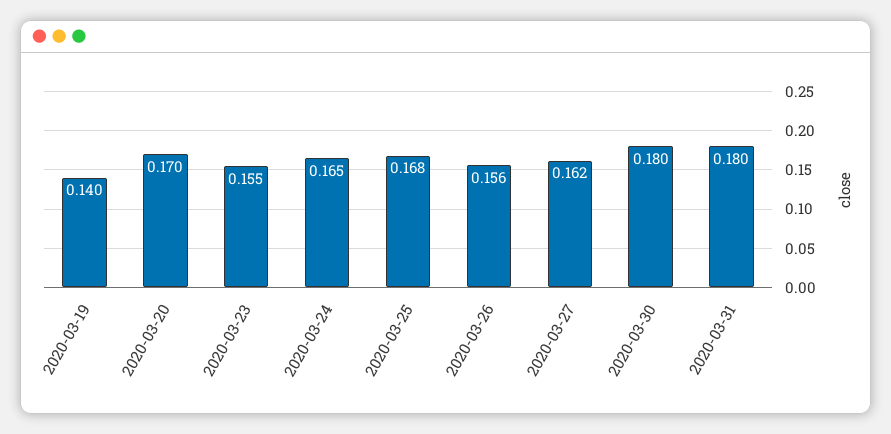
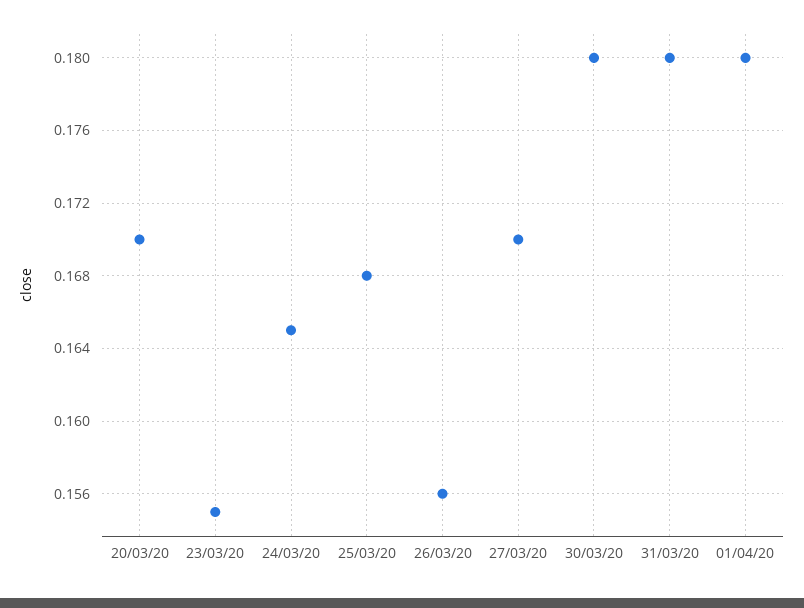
2020-03-19: 0.14 -> none
2020-03-27: 0.162 -> 0.17
01/04/20: none -> 0.18

